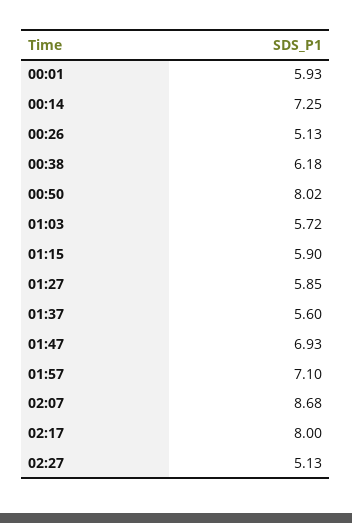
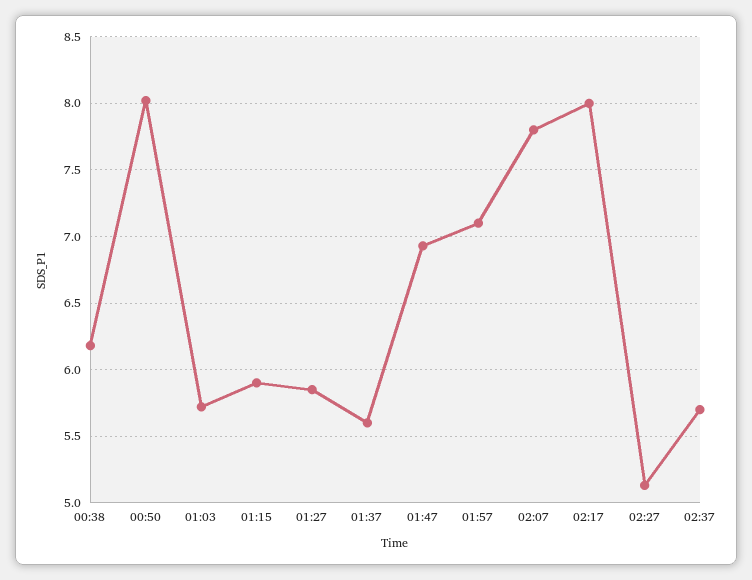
00:01: 5.93 -> none
00:14: 7.25 -> none
00:26: 5.13 -> none
02:07: 8.68 -> 7.8
02:37: none -> 5.7

